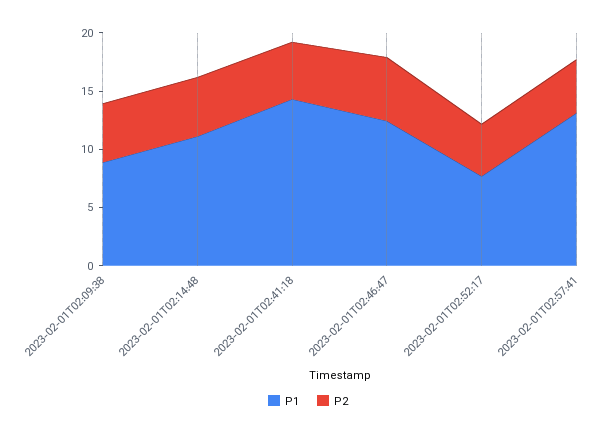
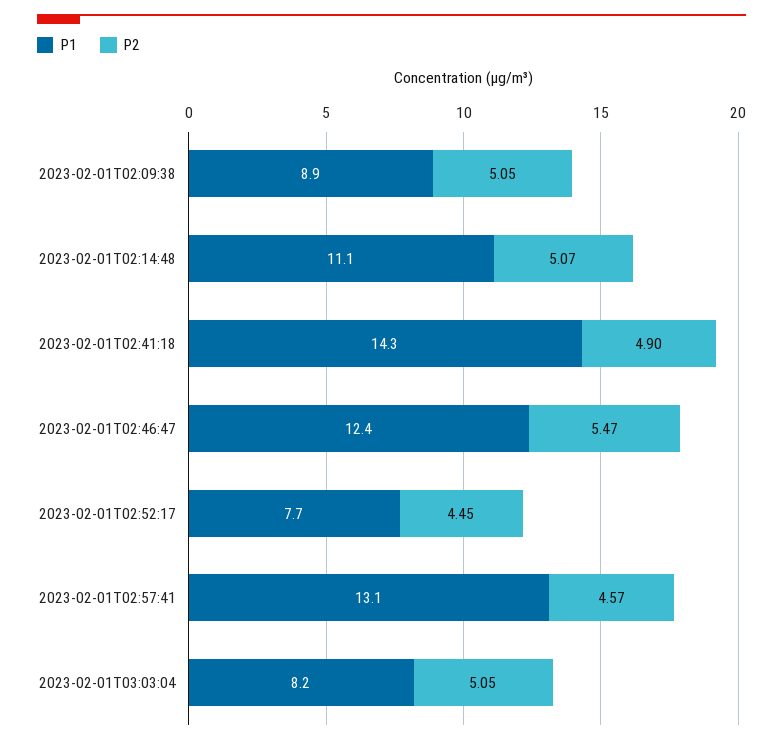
P1, 2023-02-01T03:03:04: none -> 8.2
P2, 2023-02-01T03:03:04: none -> 5.05

